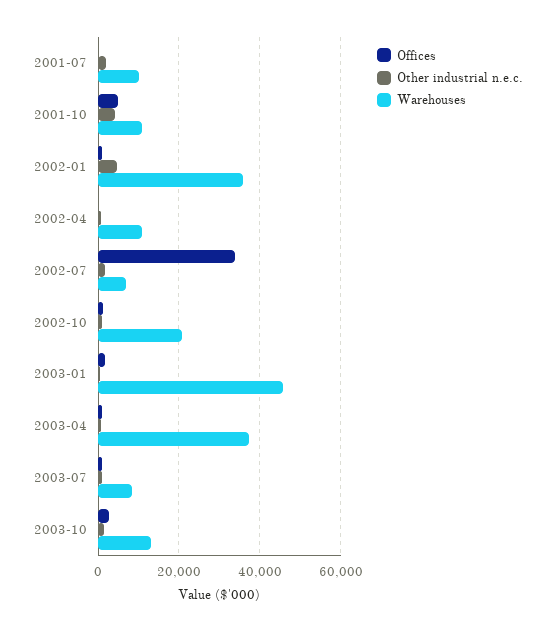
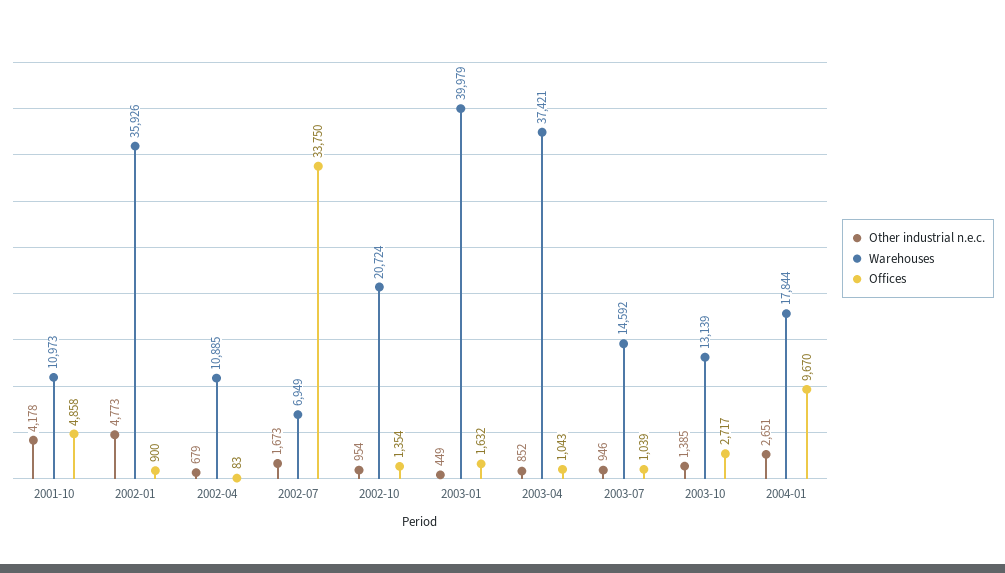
Offices, 2001-07: 0 -> none
Other industrial n.e.c., 2001-07: 2000 -> none
Warehouses, 2001-07: 10000 -> none
Warehouses, 2003-01: 46000 -> 39979
Warehouses, 2003-07: 8000 -> 14592
Other industrial n.e.c., 2004-01: none -> 2651
Warehouses, 2004-01: none -> 17844
Offices, 2004-01: none -> 9670

